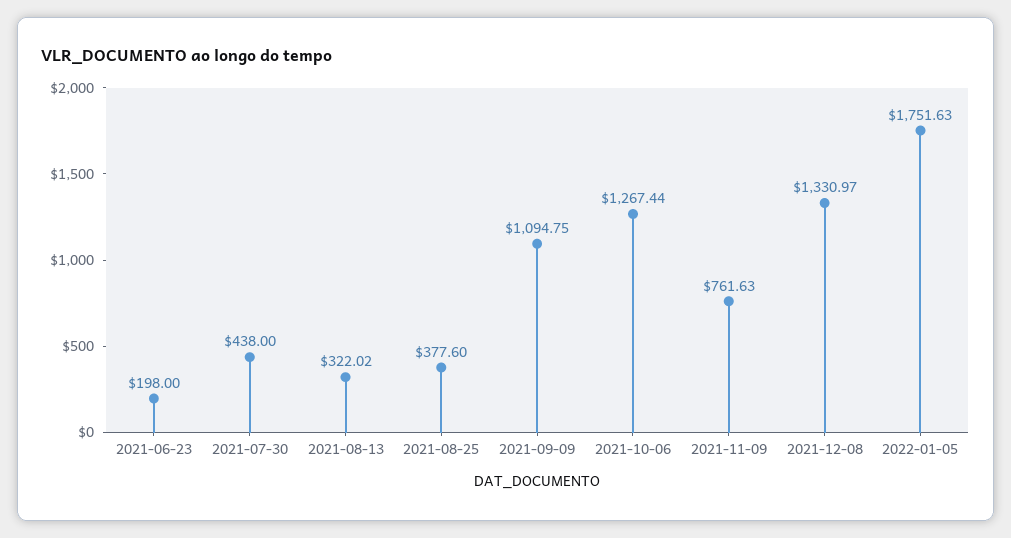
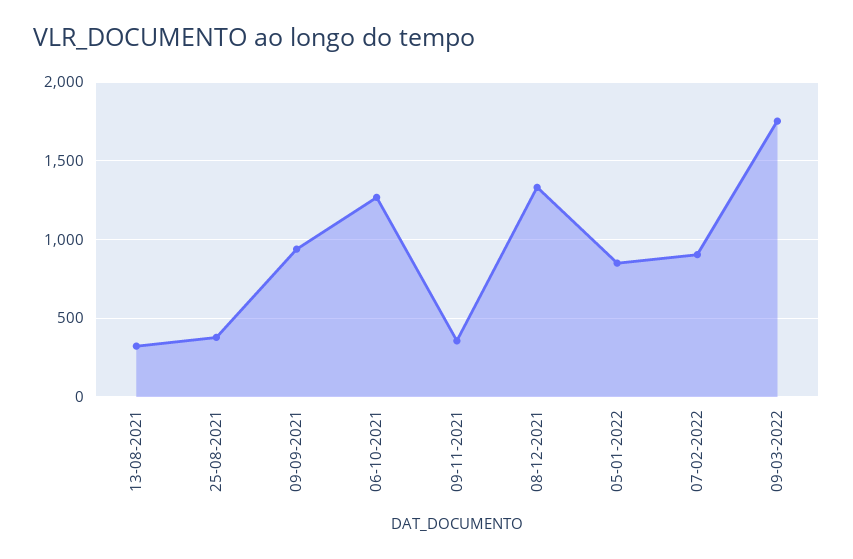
2021-06-23: 198 -> none
2021-07-30: 438 -> none
2021-09-09: 1094.75 -> 950
2021-11-09: 761.63 -> 350
2022-01-05: 1751.63 -> 850
07-02-2022: none -> 900
09-03-2022: none -> 1750

